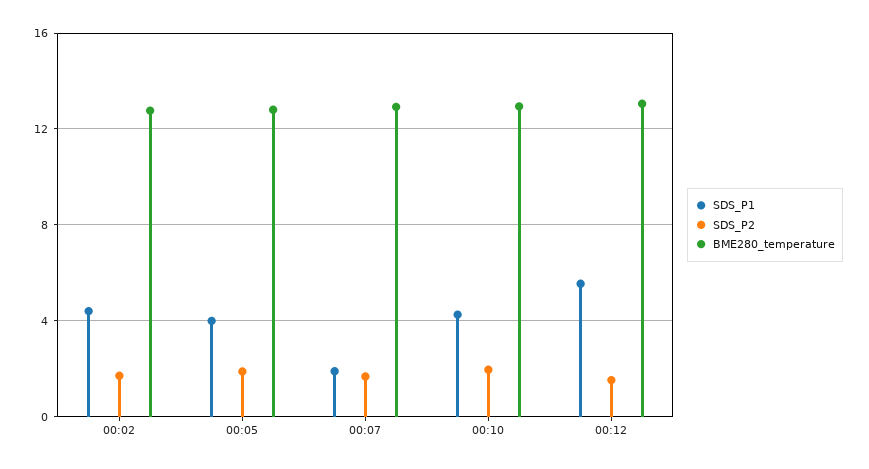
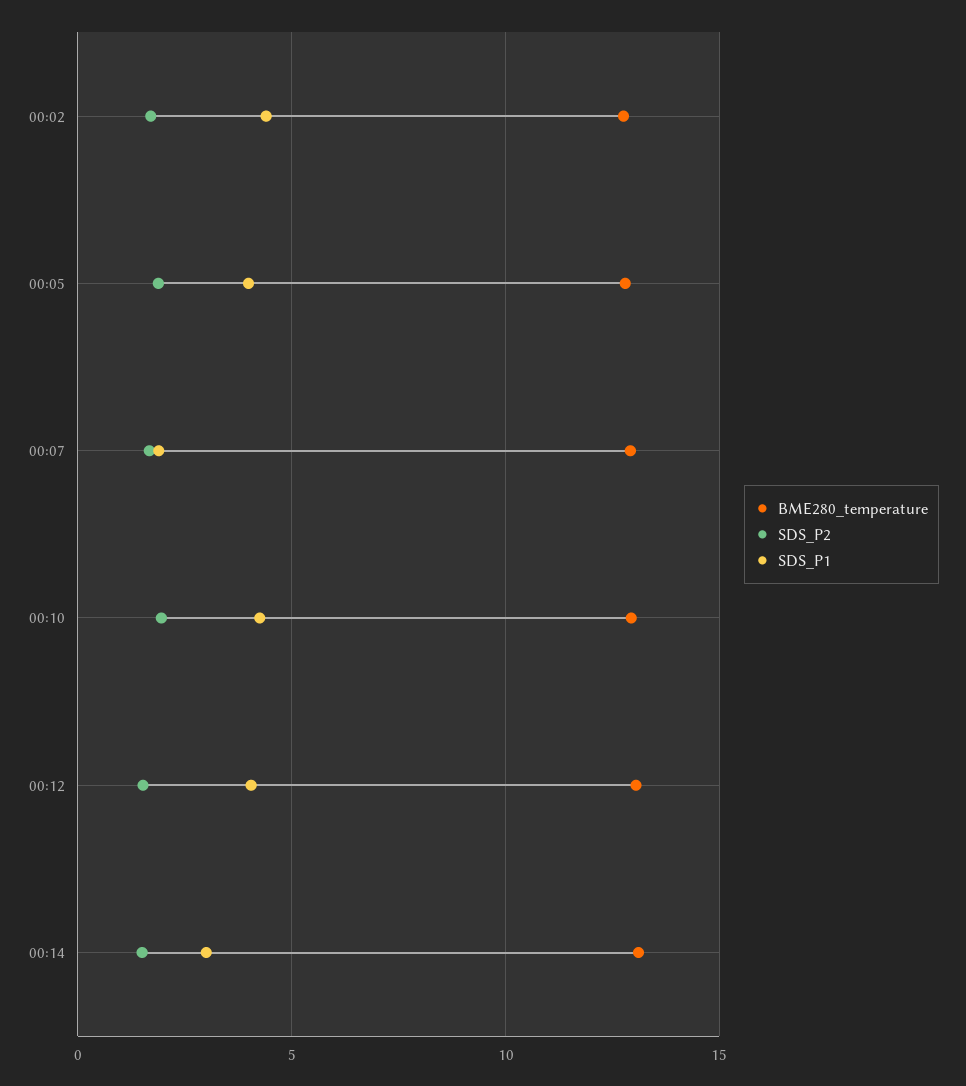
SDS_P1, 00:12: 5.5 -> 4
BME280_temperature, 00:14: none -> 13
SDS_P2, 00:14: none -> 1.5
SDS_P1, 00:14: none -> 3

